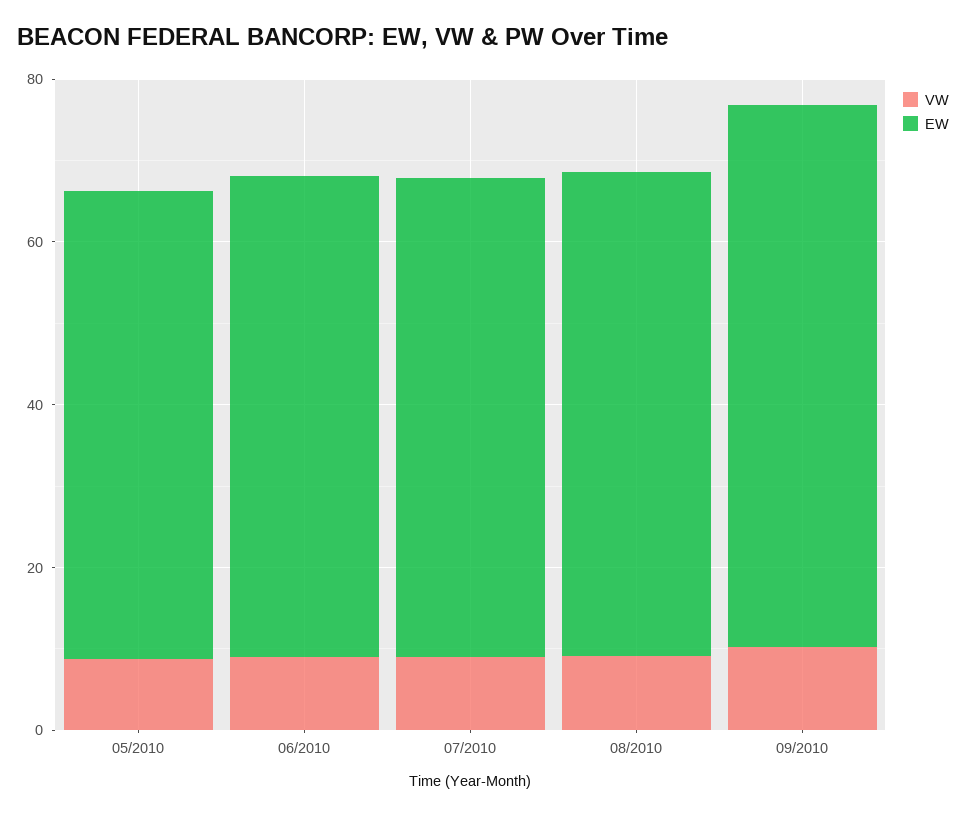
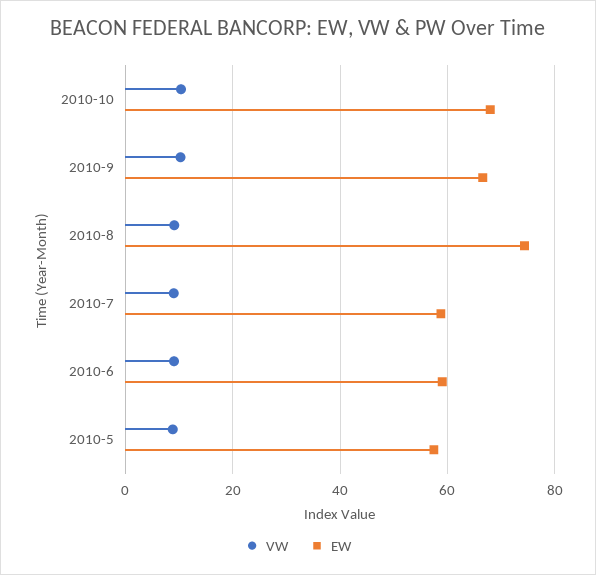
EW, 08/2010: 60 -> 74
VW, 2010-10: none -> 10
EW, 2010-10: none -> 68

